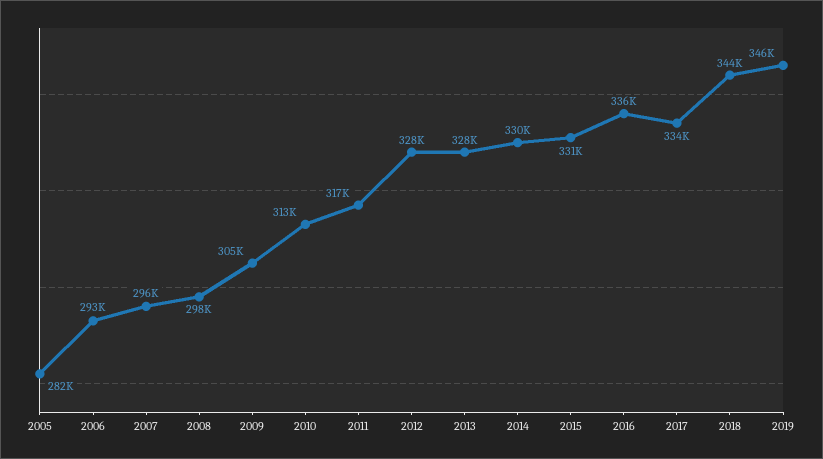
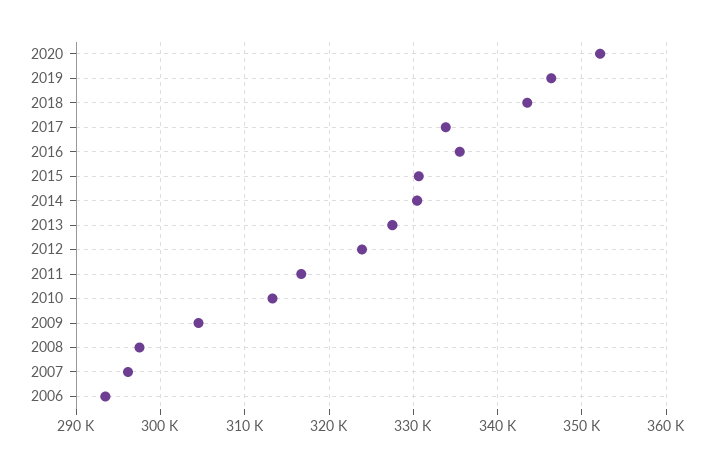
2005: 282000 -> none
2012: 328000 -> 324000
2020: none -> 352000

